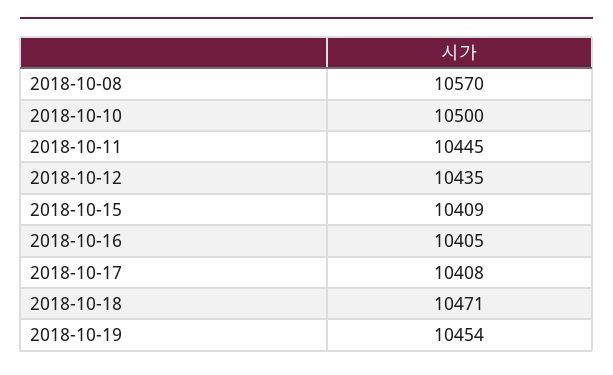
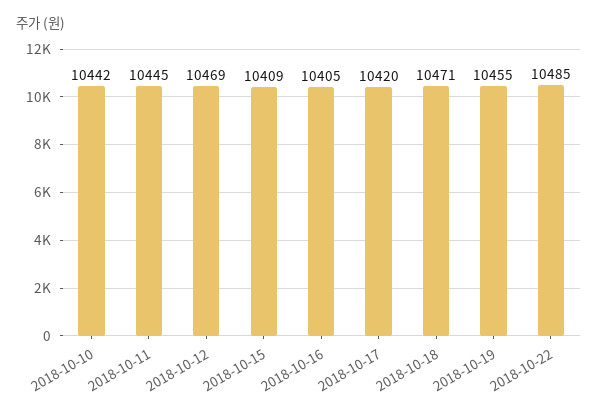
2018-10-08: 10570 -> none
2018-10-10: 10500 -> 10442
2018-10-12: 10435 -> 10469
2018-10-17: 10408 -> 10420
2018-10-19: 10454 -> 10455
2018-10-22: none -> 10485

